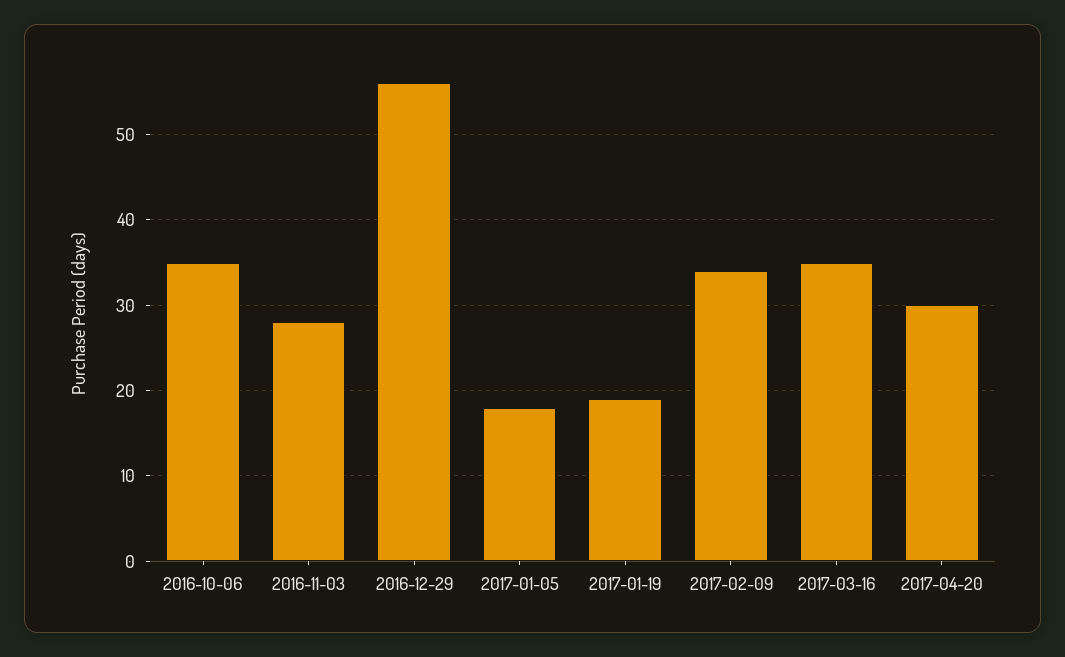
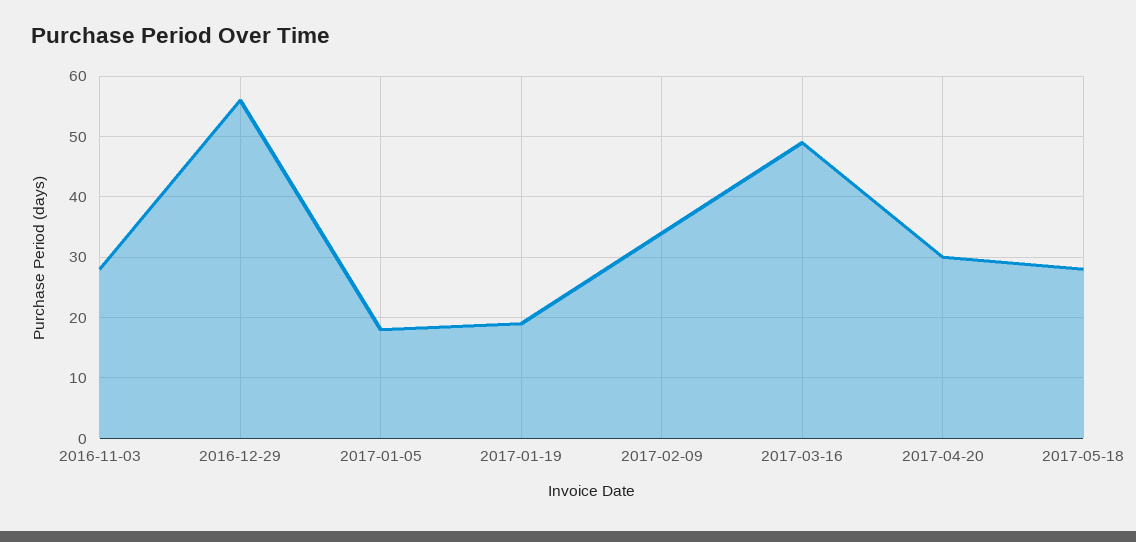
2016-10-06: 35 -> none
2017-03-16: 35 -> 49
2017-05-18: none -> 28

